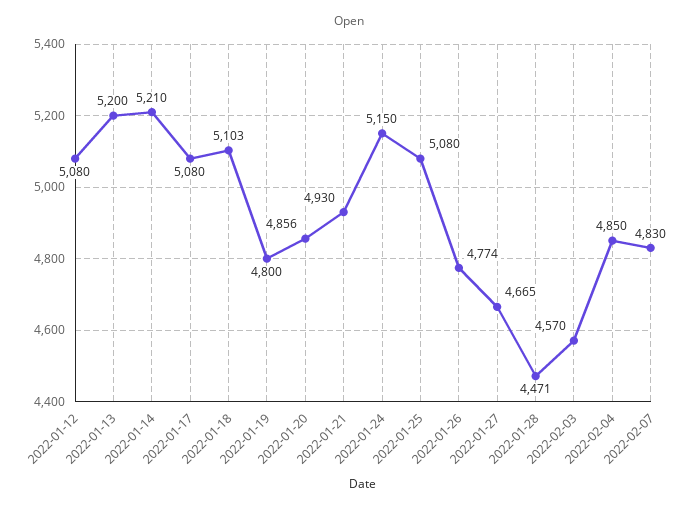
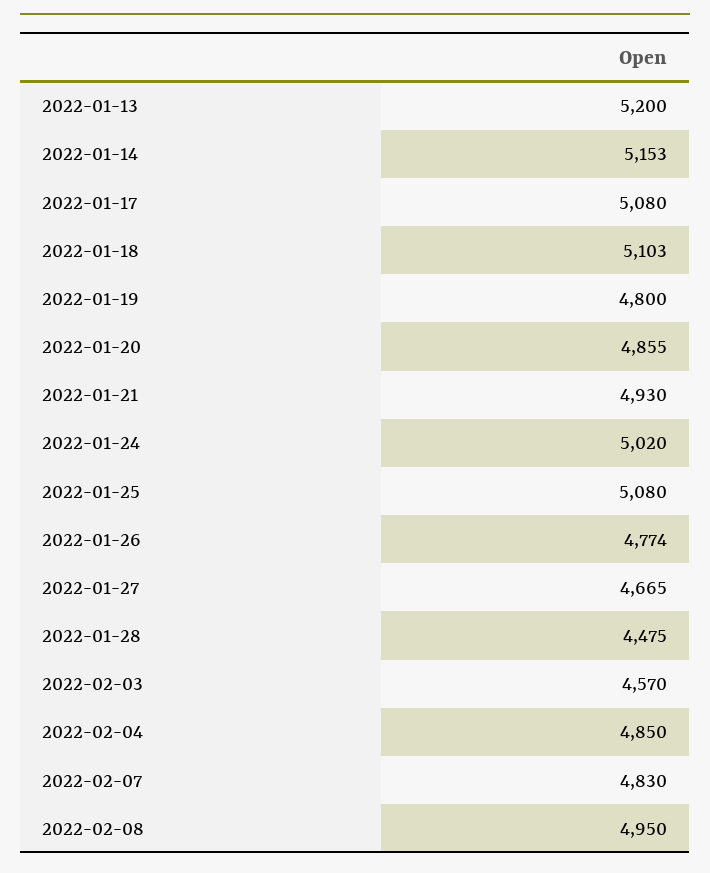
2022-01-12: 5080 -> none
2022-01-14: 5210 -> 5153
2022-01-20: 4856 -> 4855
2022-01-24: 5150 -> 5020
2022-01-28: 4471 -> 4475
2022-02-08: none -> 4950

